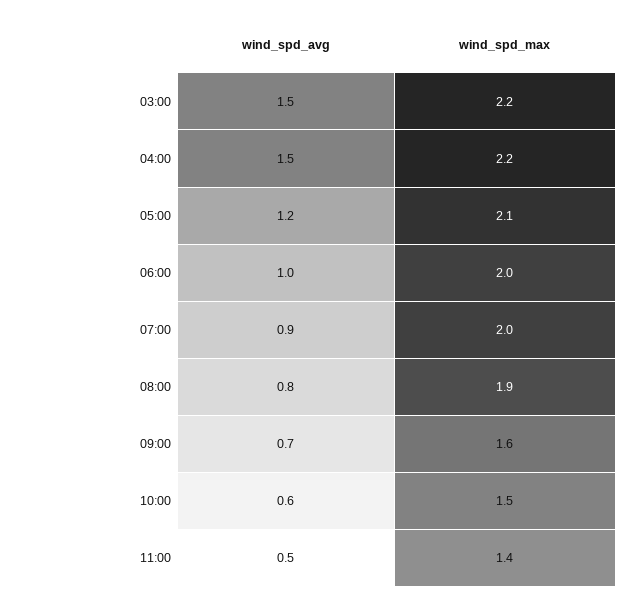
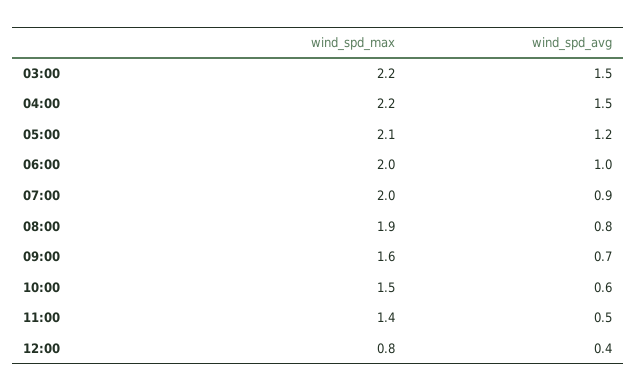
wind_spd_max, 12:00: none -> 0.8
wind_spd_avg, 12:00: none -> 0.4

